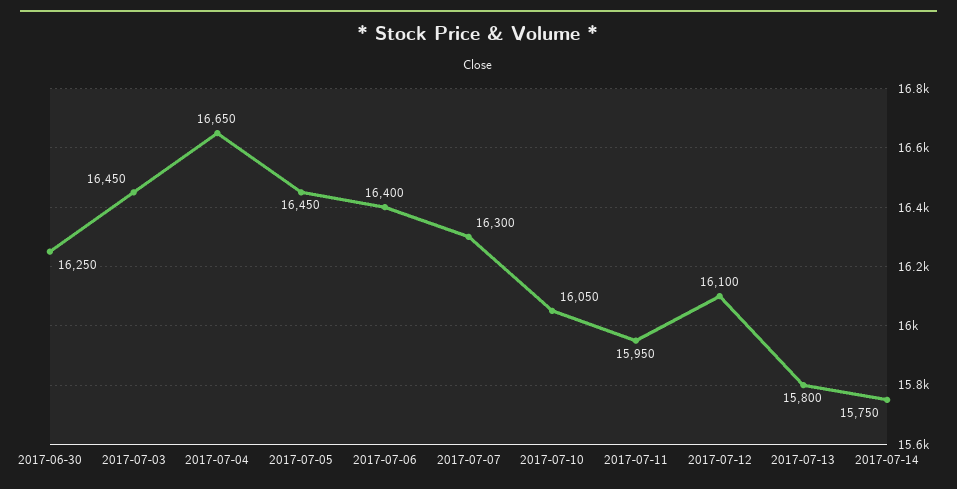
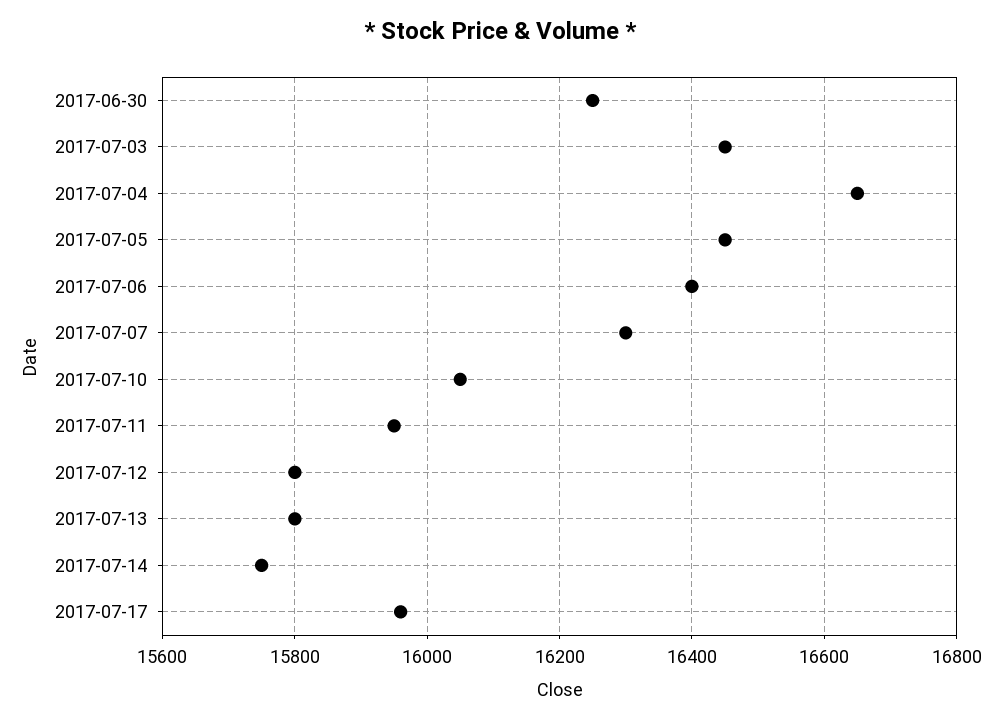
2017-07-12: 16100 -> 15800
2017-07-17: none -> 15960

